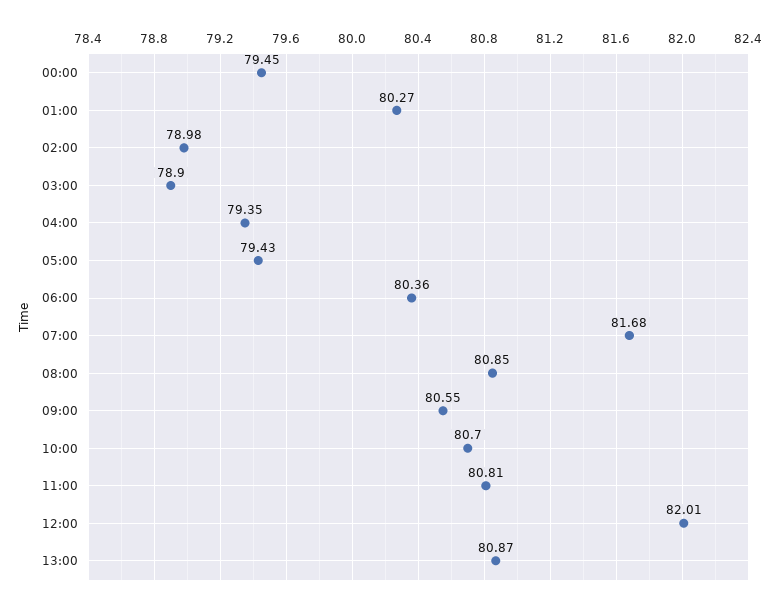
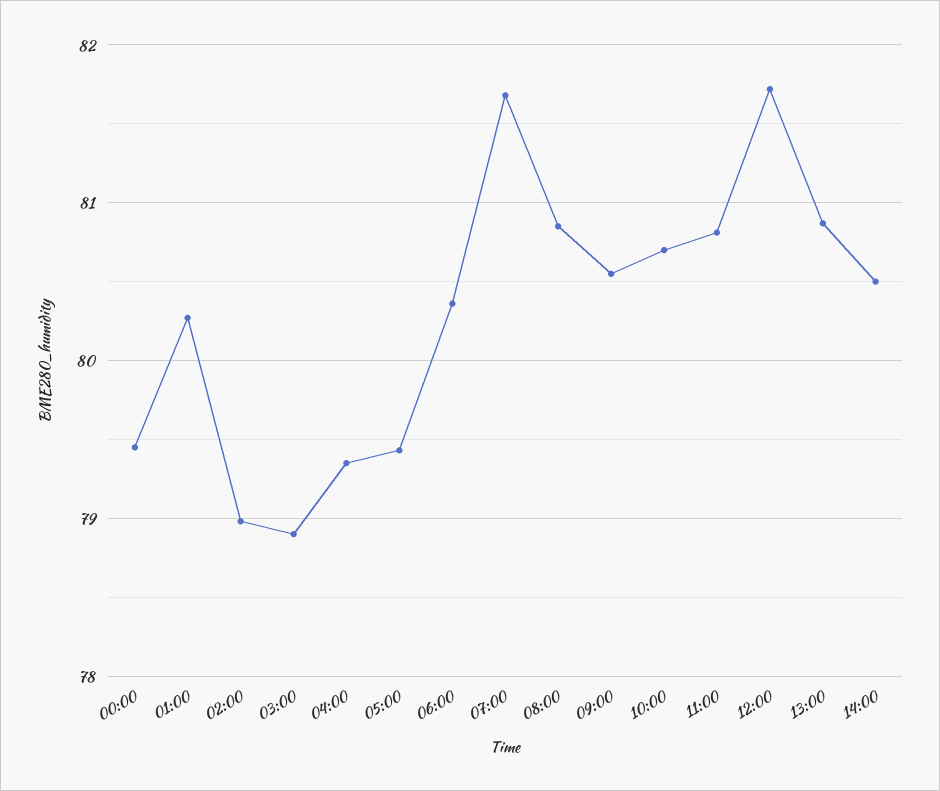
12:00: 82.01 -> 81.7
14:00: none -> 80.5

